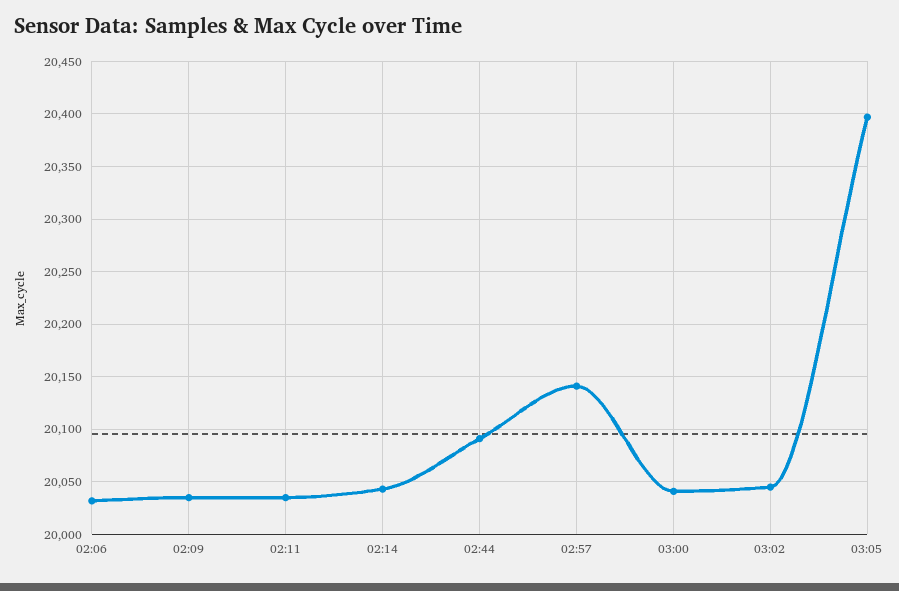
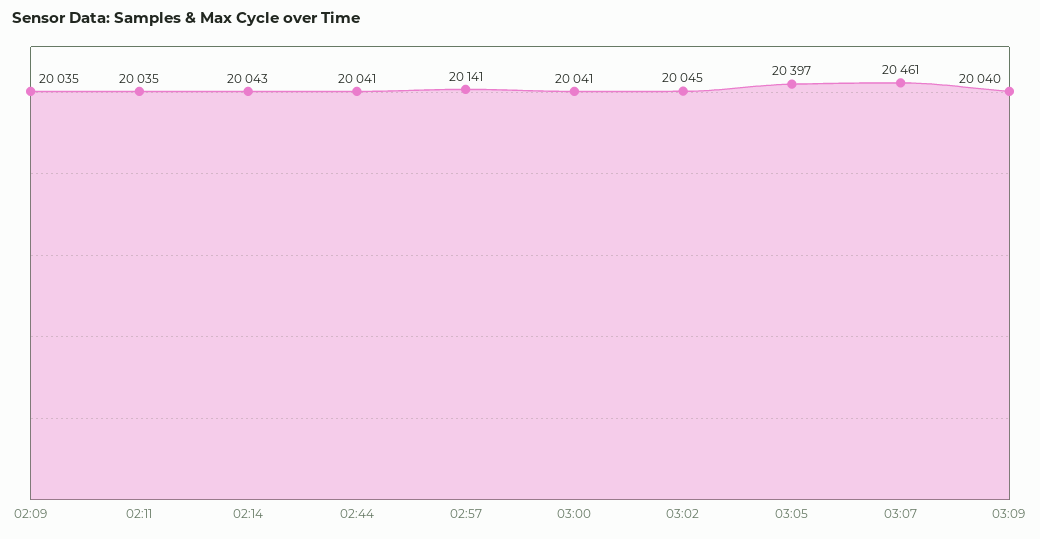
02:06: 20030 -> none
02:44: 20090 -> 20041
03:07: none -> 20461
03:09: none -> 20040

